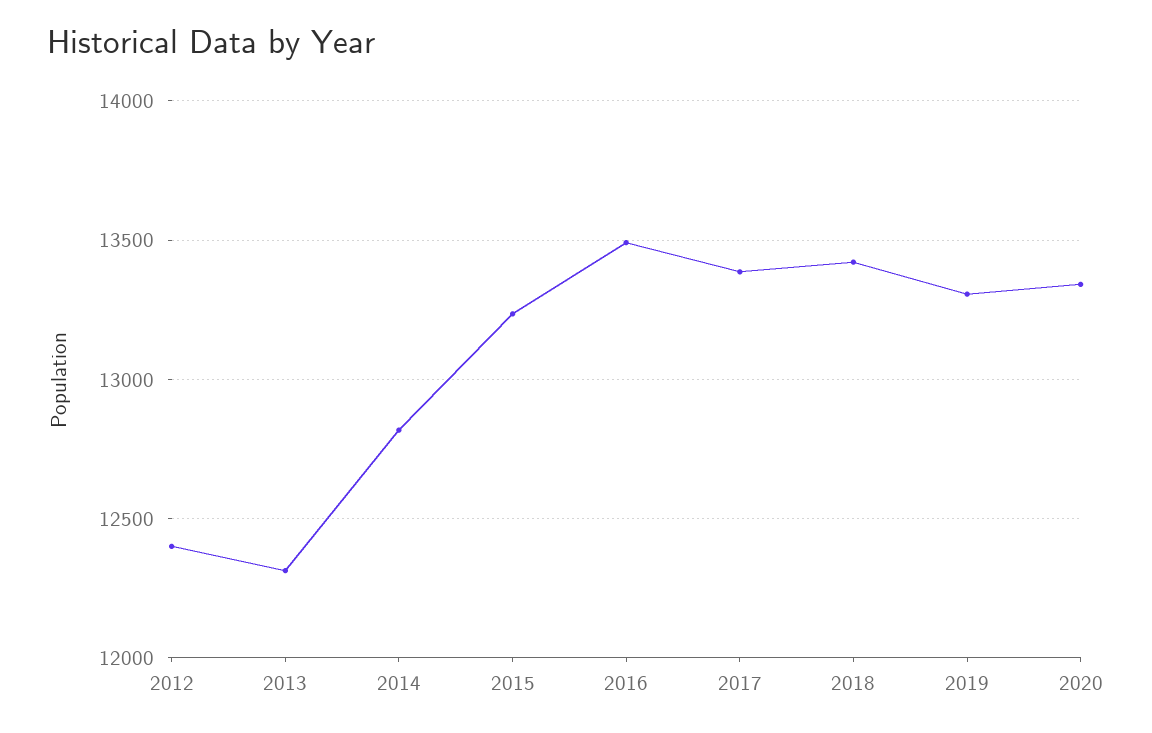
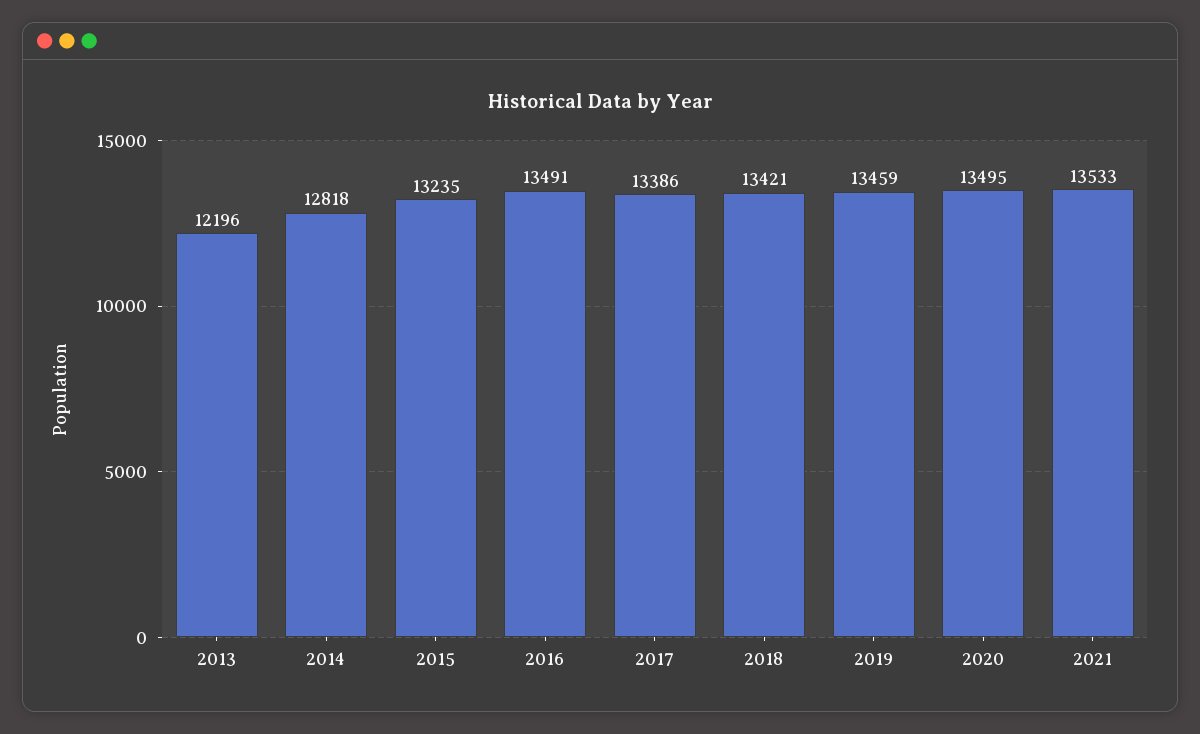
2012: 12400 -> none
2013: 12300 -> 12196
2019: 13300 -> 13459
2020: 13350 -> 13495
2021: none -> 13533

